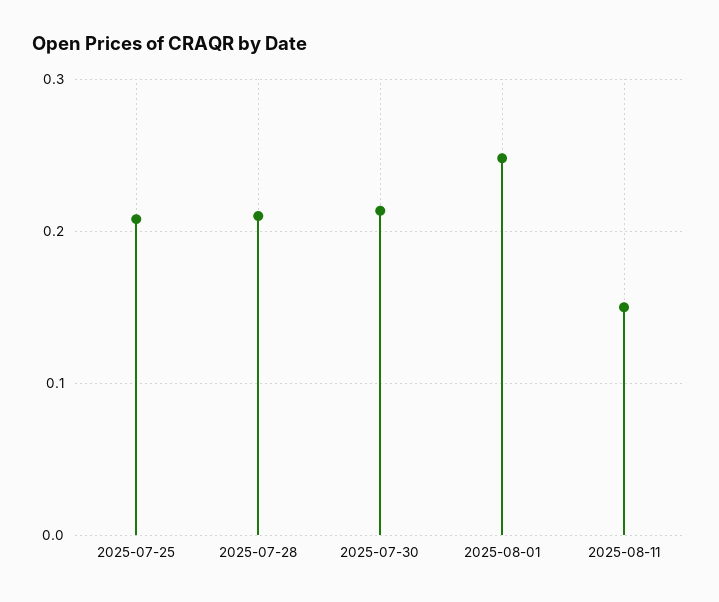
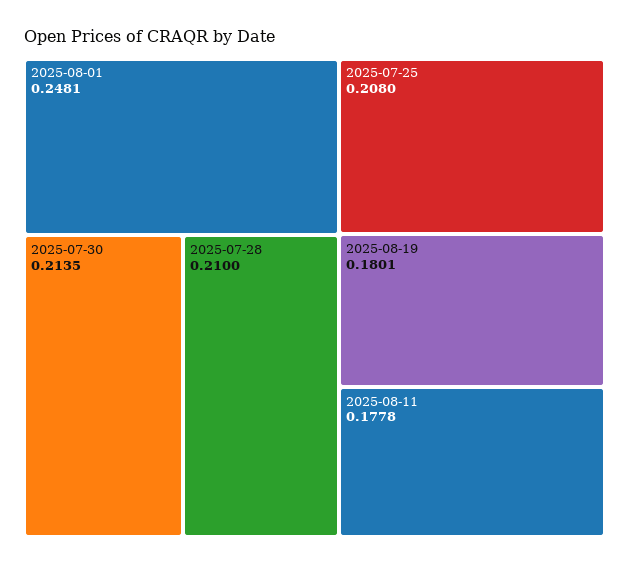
2025-08-11: 0.15 -> 0.1778
2025-08-19: none -> 0.1801

